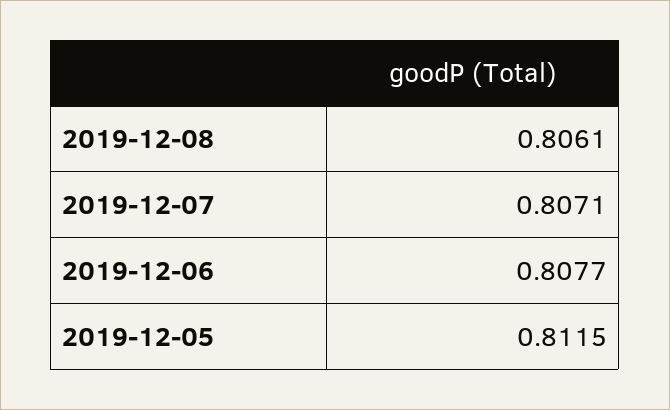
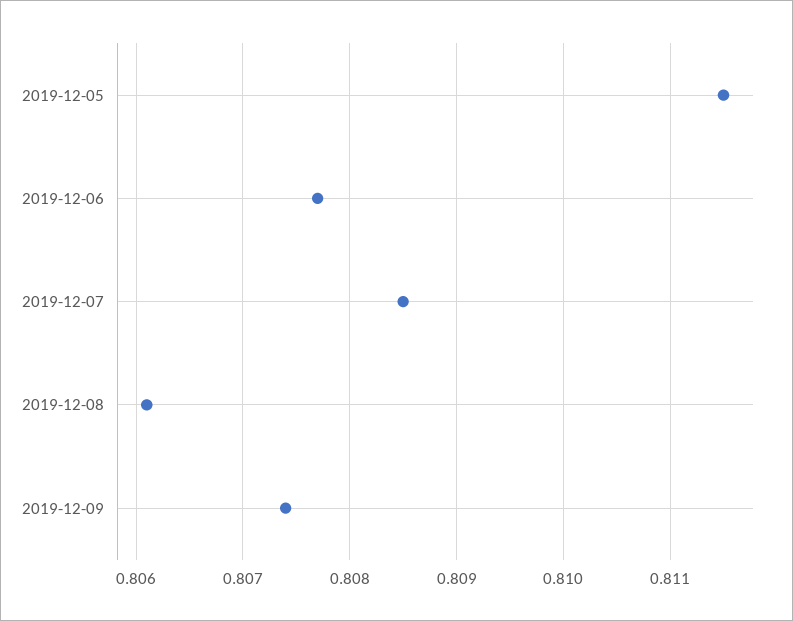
2019-12-07: 0.8071 -> 0.8085
2019-12-09: none -> 0.8074

